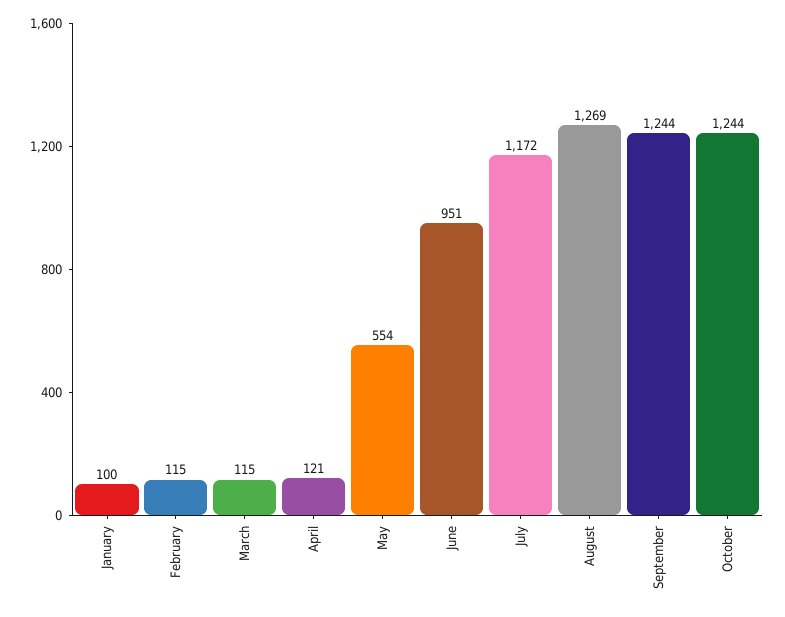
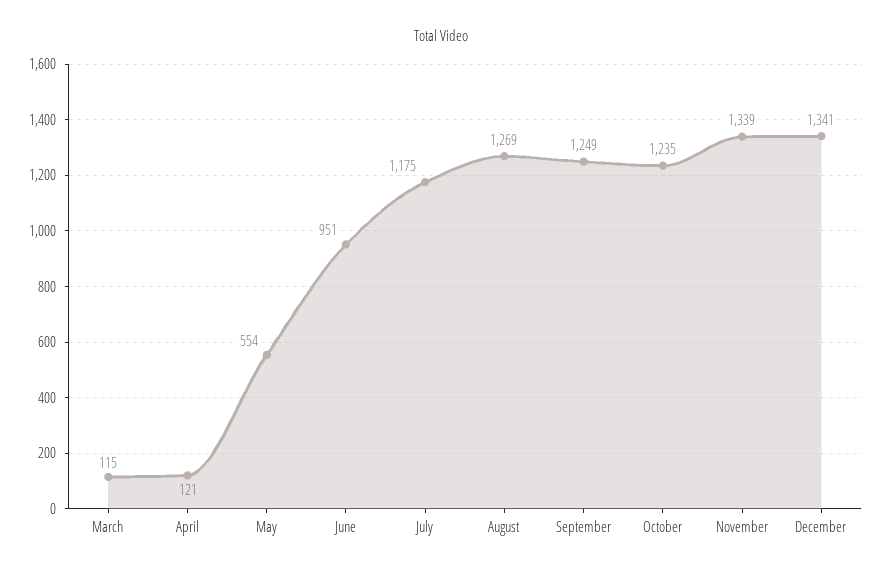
January: 100 -> none
February: 115 -> none
July: 1172 -> 1175
September: 1244 -> 1249
October: 1244 -> 1235
November: none -> 1339
December: none -> 1341

